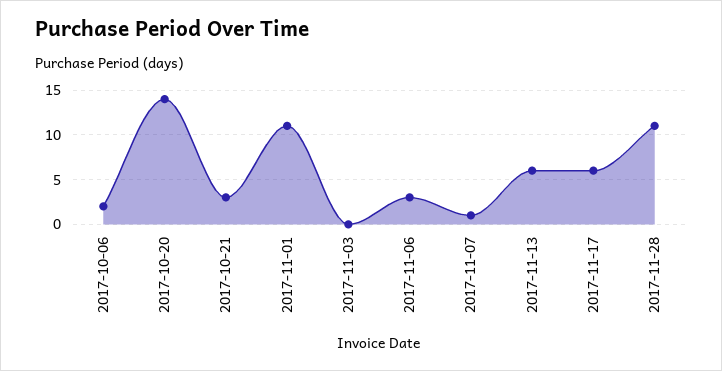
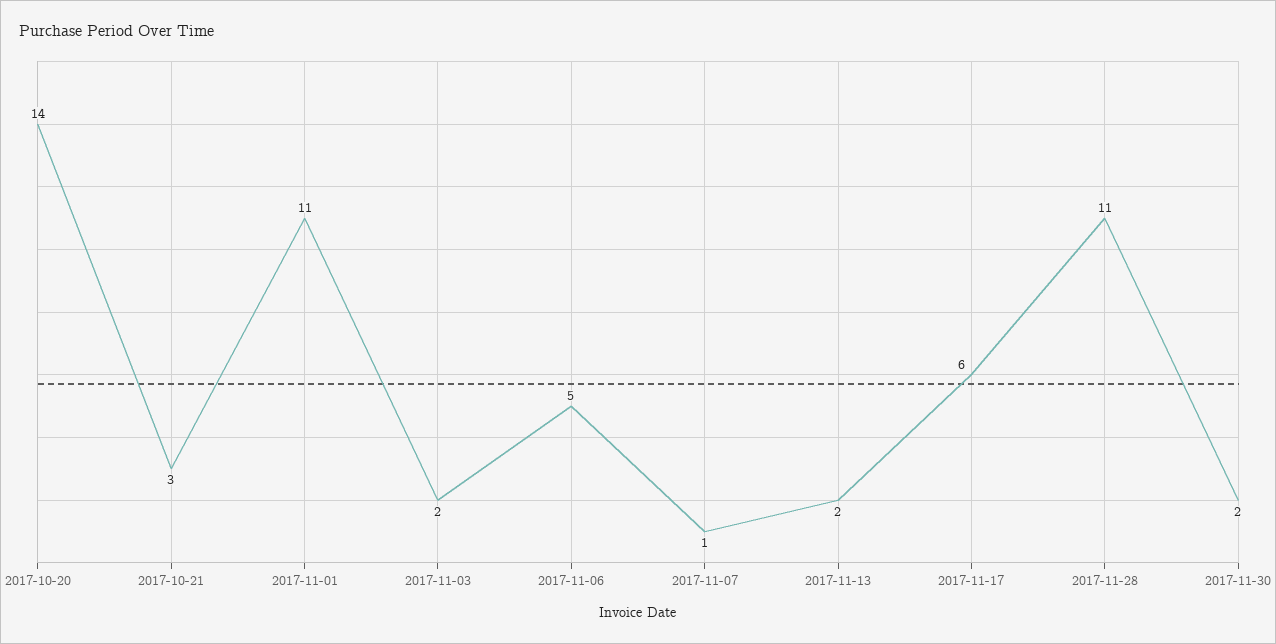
2017-10-06: 2 -> none
2017-11-03: 0 -> 2
2017-11-06: 3 -> 5
2017-11-13: 6 -> 2
2017-11-30: none -> 2

